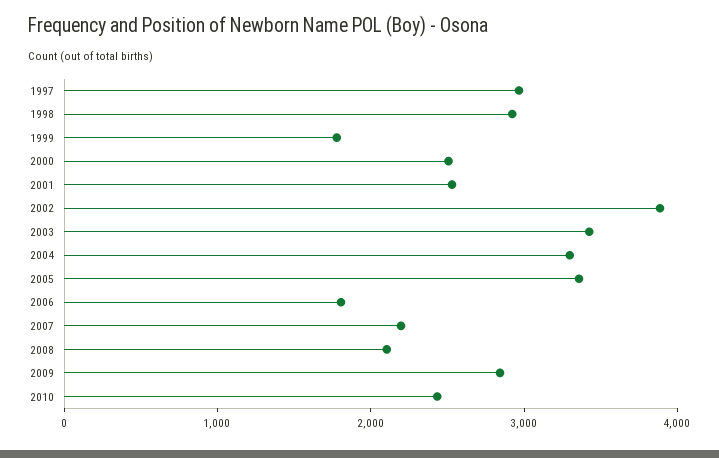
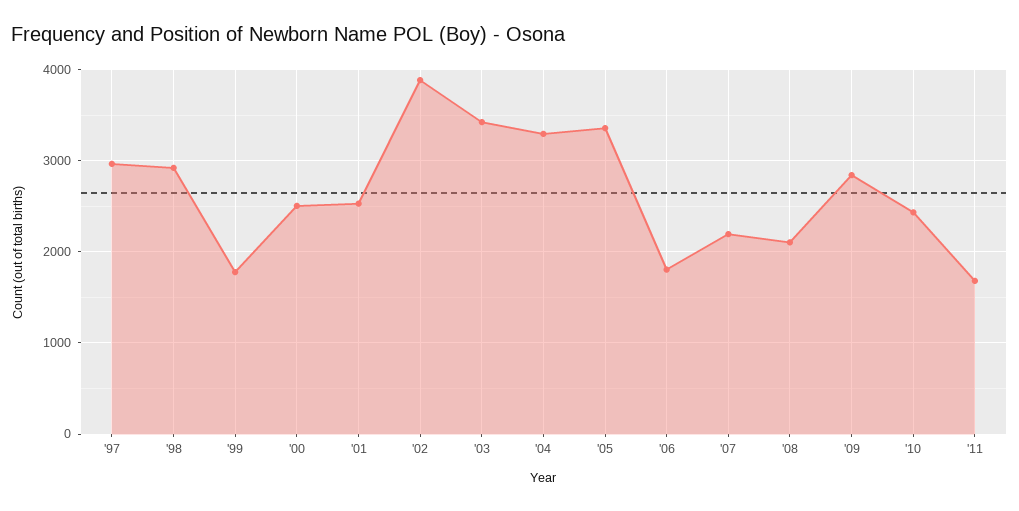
'11: none -> 1700

